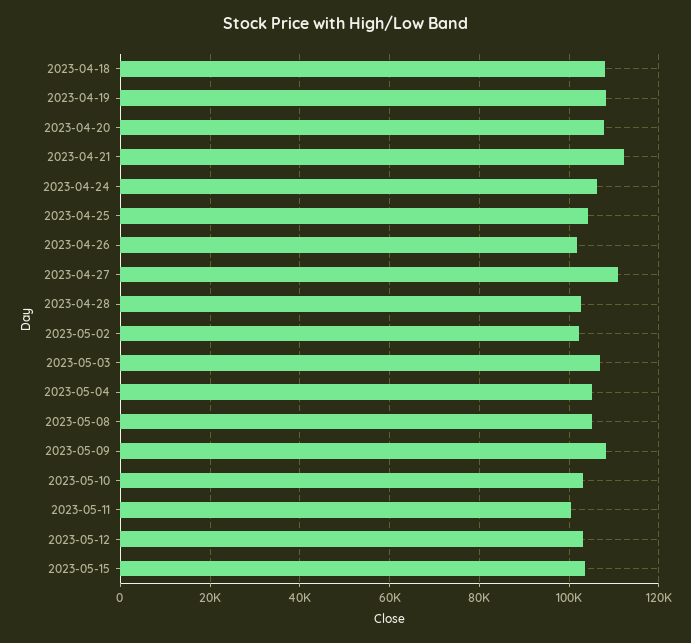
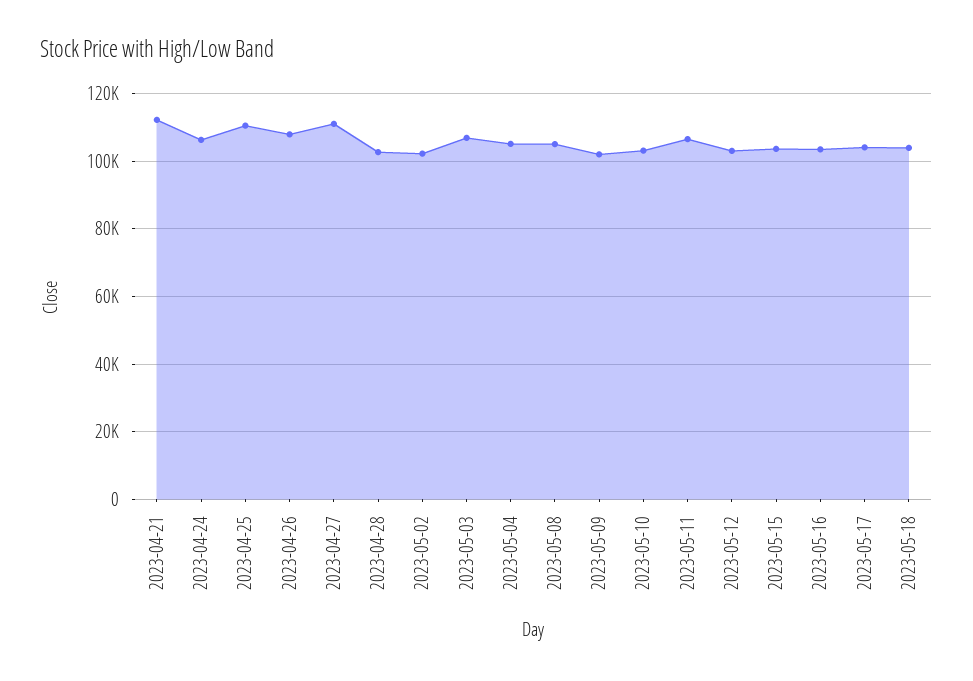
2023-04-18: 108000 -> none
2023-04-19: 108000 -> none
2023-04-20: 108000 -> none
2023-04-25: 104000 -> 110000
2023-04-26: 102000 -> 108000
2023-05-09: 108000 -> 102000
2023-05-11: 100000 -> 106000
2023-05-16: none -> 104000
2023-05-17: none -> 104000
2023-05-18: none -> 104000

